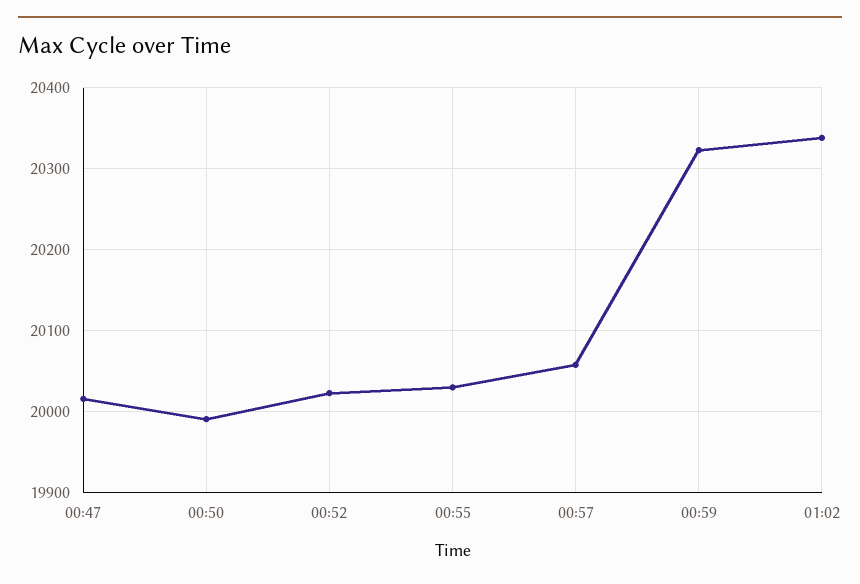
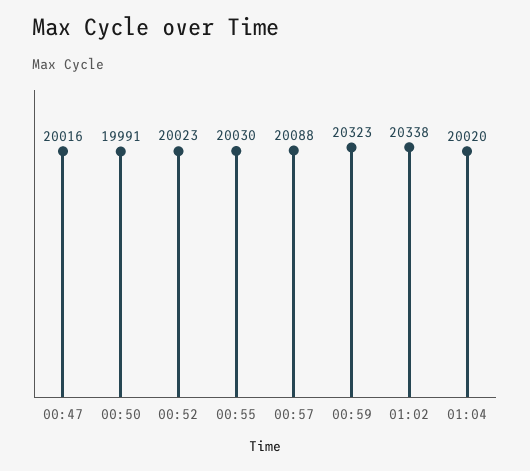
00:57: 20060 -> 20088
01:04: none -> 20020

